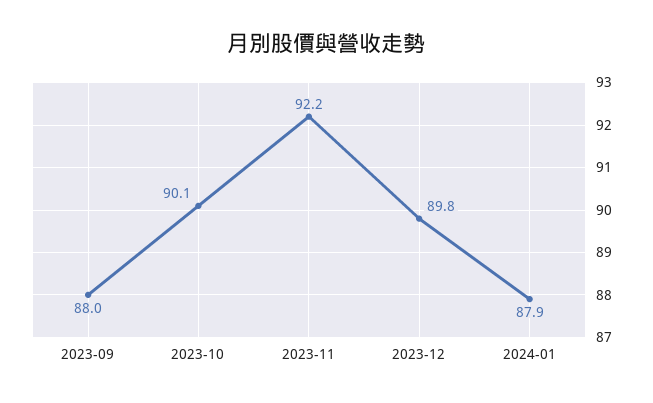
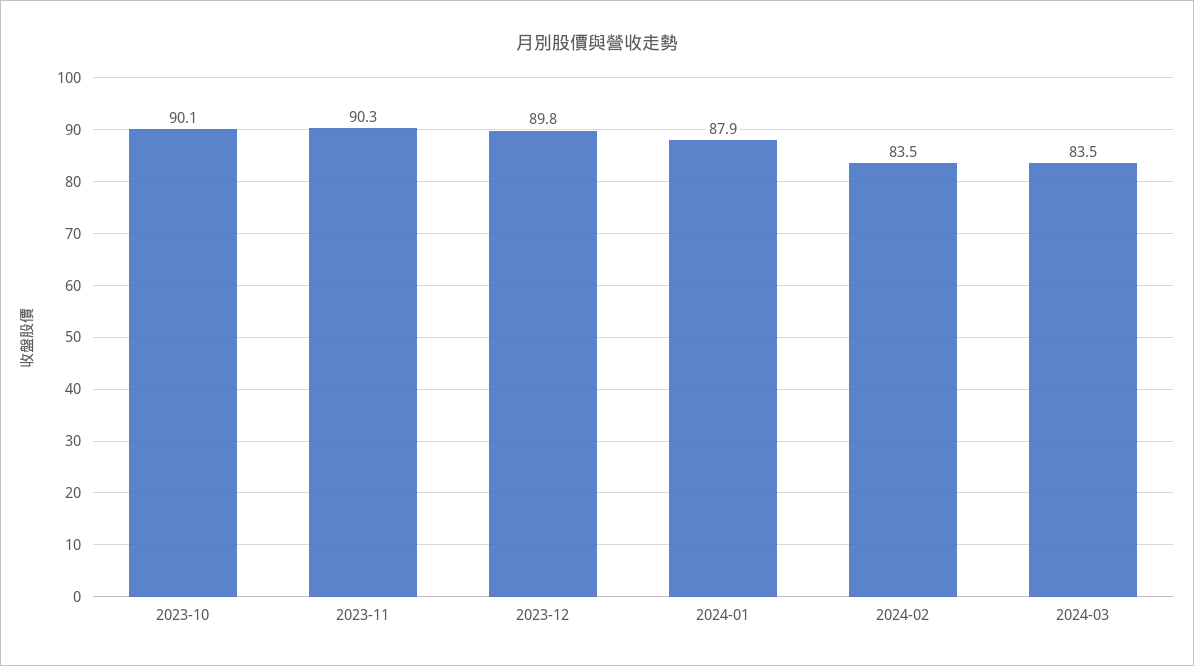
2023-09: 88 -> none
2023-11: 92.2 -> 90.3
2024-02: none -> 83.5
2024-03: none -> 83.5

